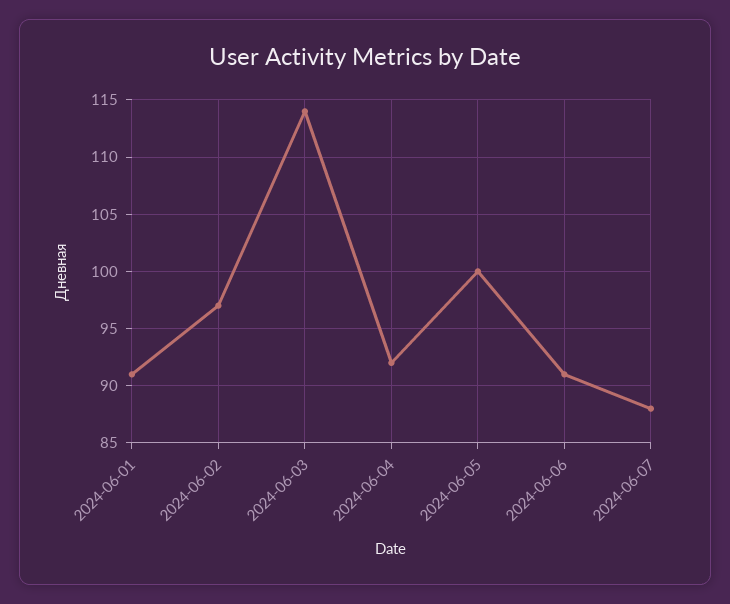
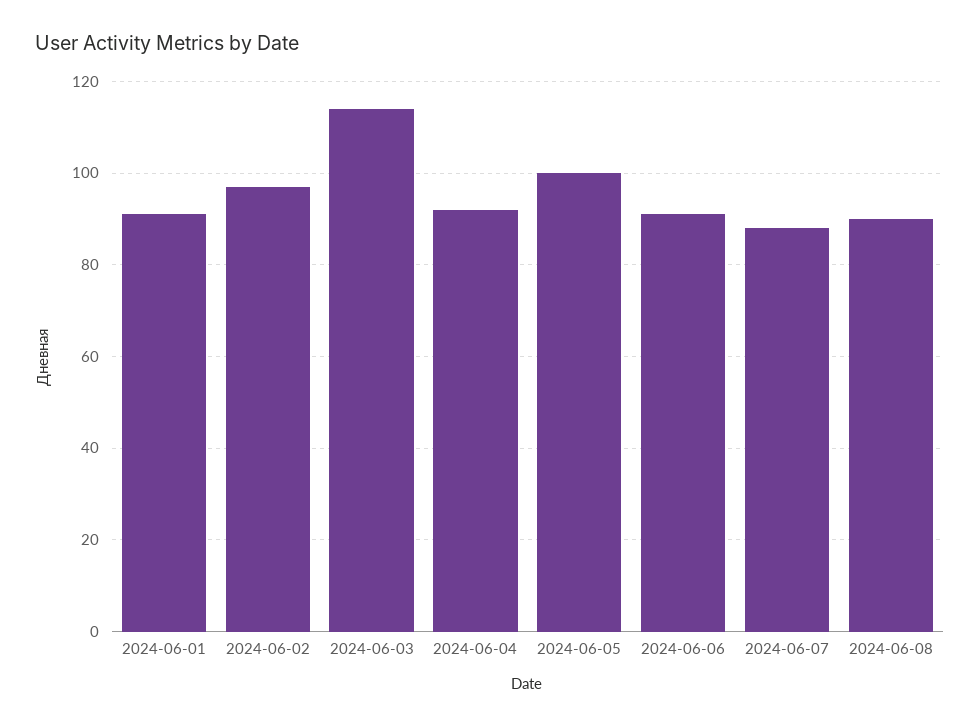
2024-06-08: none -> 90

